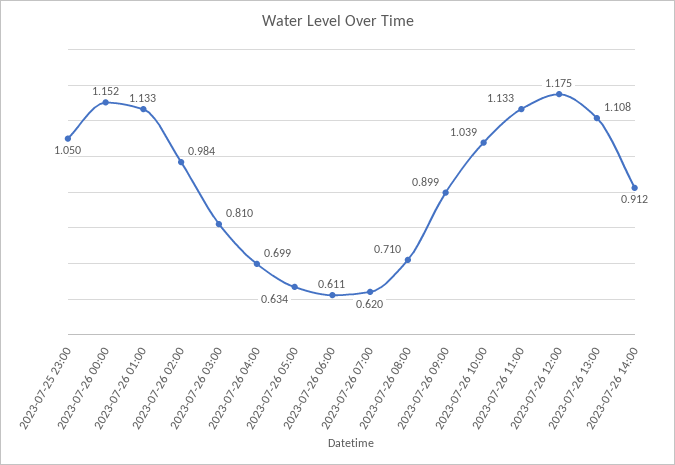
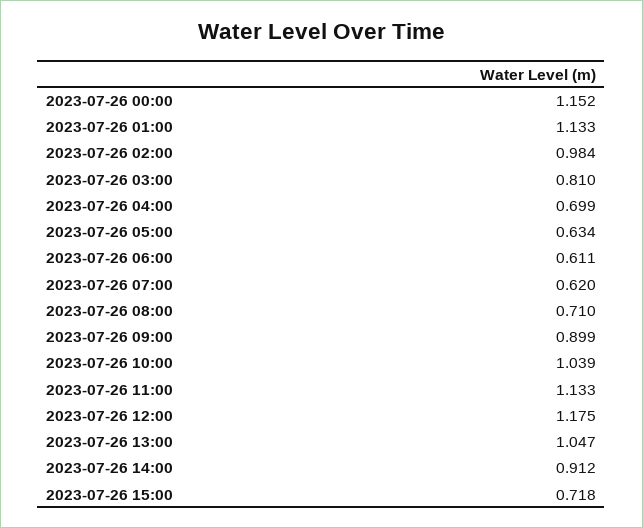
2023-07-25 23:00: 1.05 -> none
2023-07-26 13:00: 1.108 -> 1.047
2023-07-26 15:00: none -> 0.718

